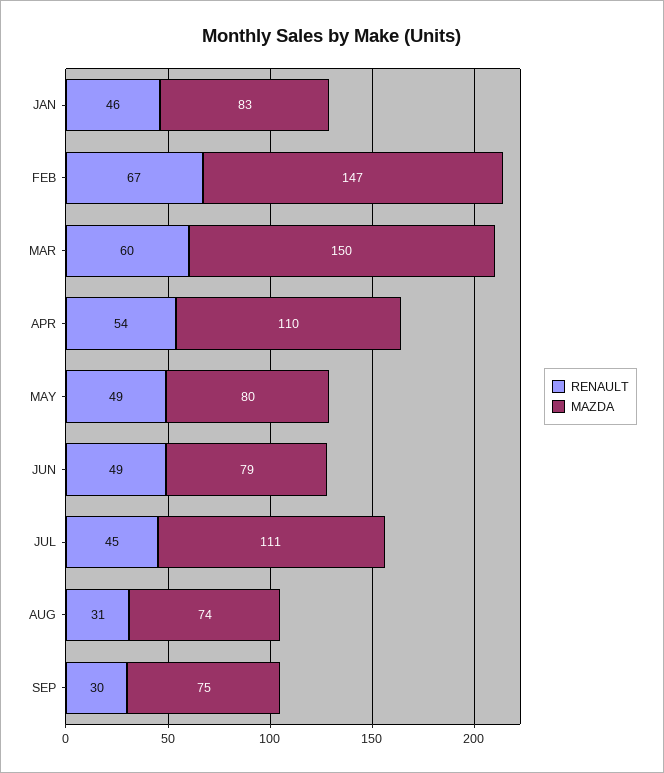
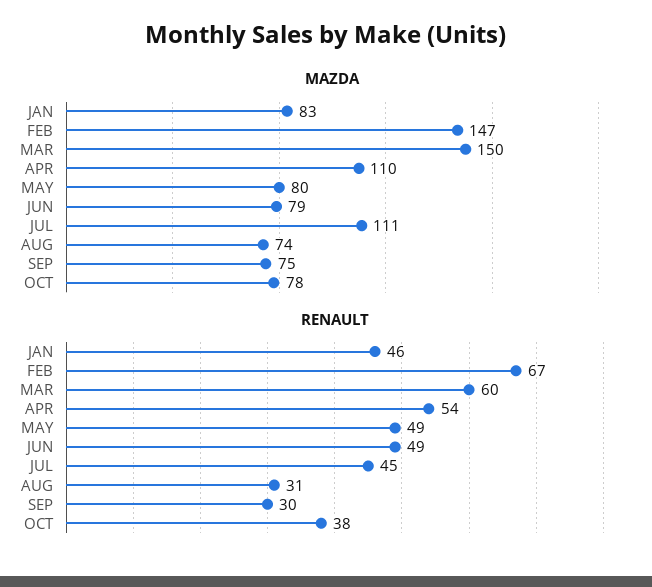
MAZDA, OCT: none -> 78
RENAULT, OCT: none -> 38

